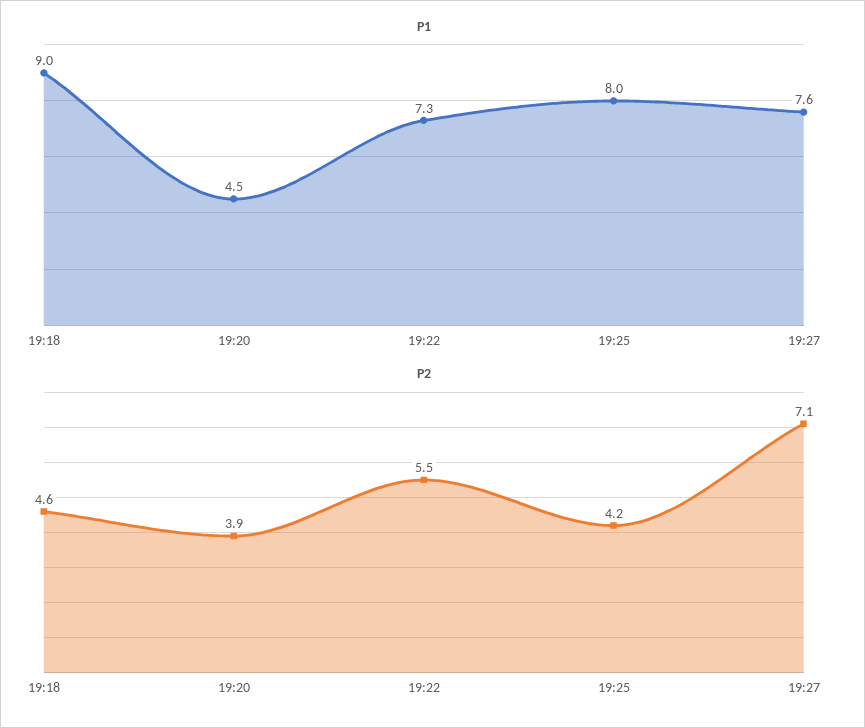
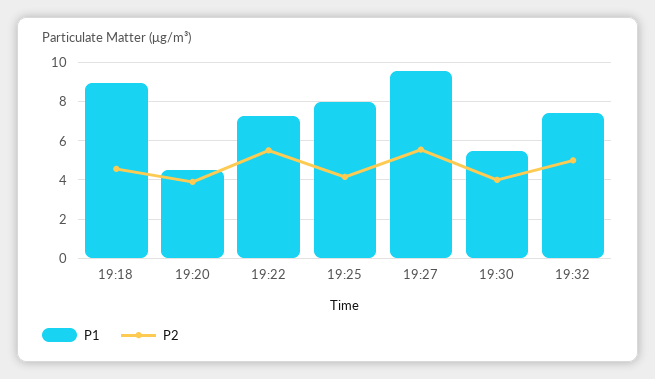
P1, 19:27: 7.6 -> 9.5
P2, 19:27: 7.1 -> 5.5
P1, 19:30: none -> 5.5
P2, 19:30: none -> 4
P1, 19:32: none -> 7.5
P2, 19:32: none -> 5

